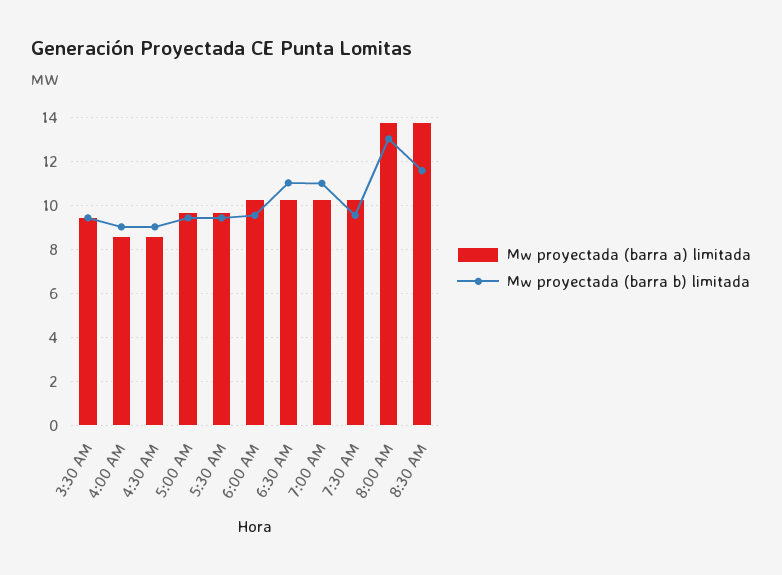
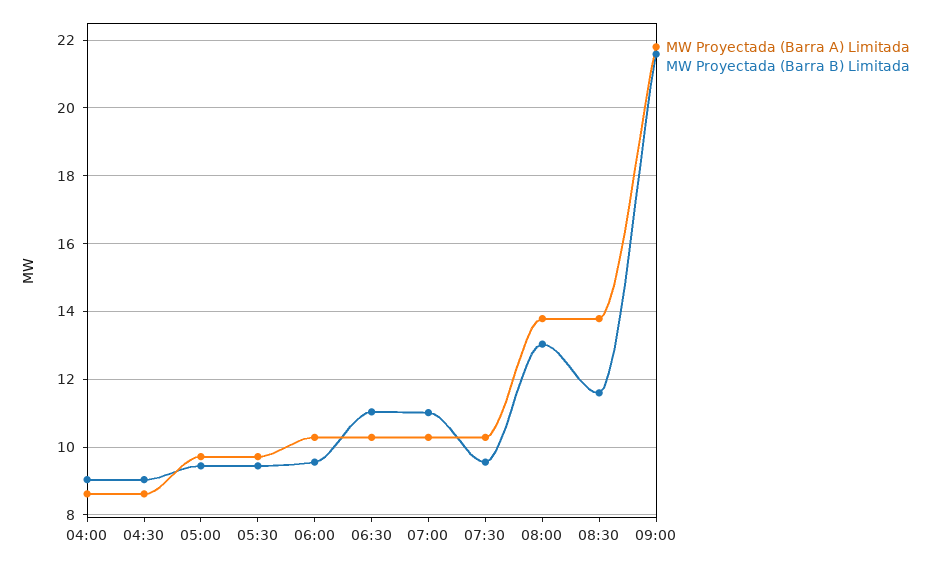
Mw proyectada (barra a) limitada, 3:30 AM: 9.5 -> none
Mw proyectada (barra b) limitada, 3:30 AM: 9.5 -> none
Mw proyectada (barra a) limitada, 09:00: none -> 21.8
Mw proyectada (barra b) limitada, 09:00: none -> 21.6

